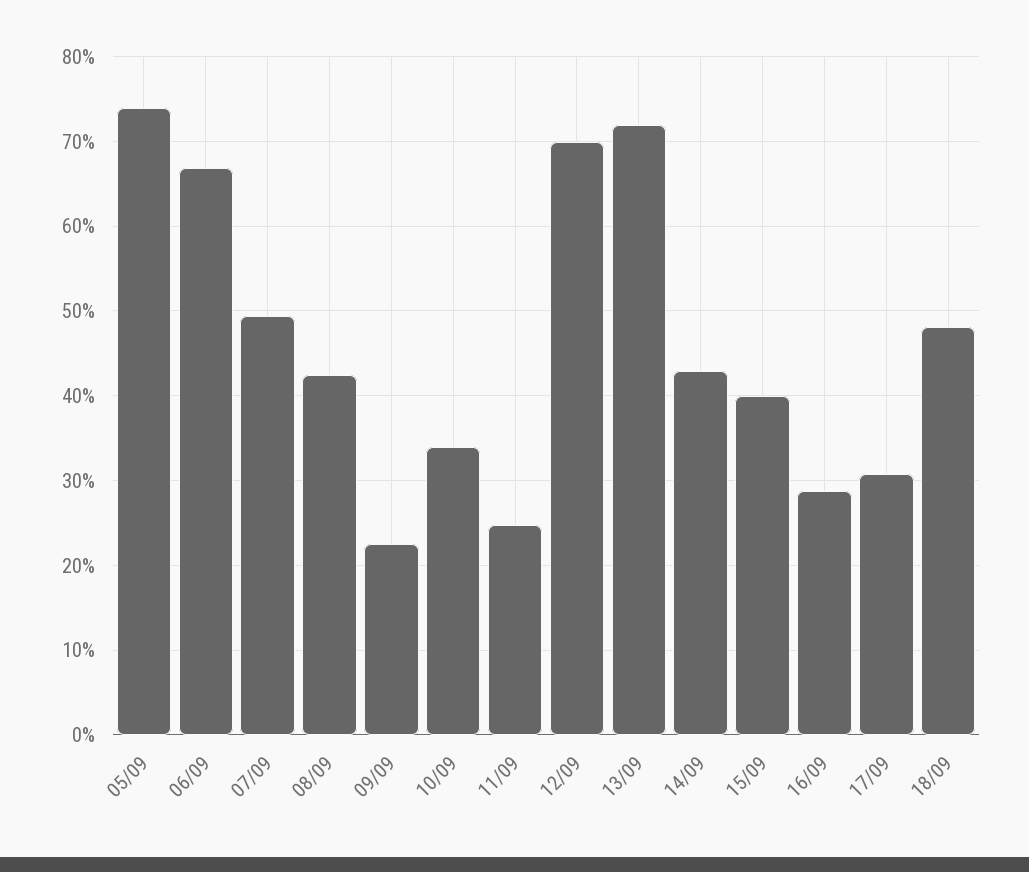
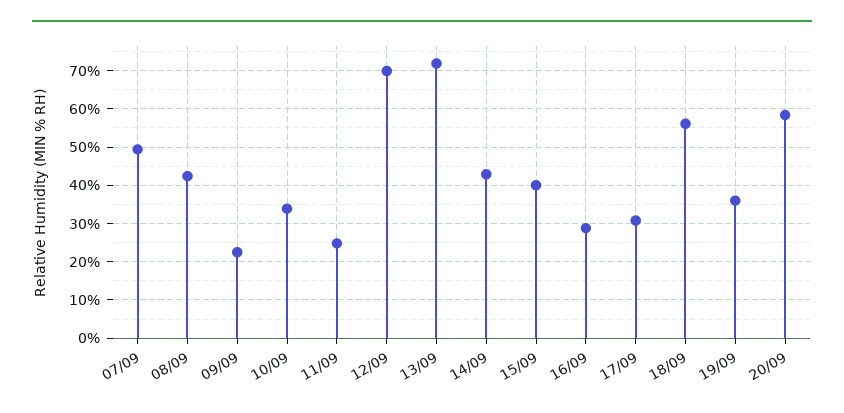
05/09: 74 -> none
06/09: 67 -> none
18/09: 48 -> 56
19/09: none -> 36
20/09: none -> 58

